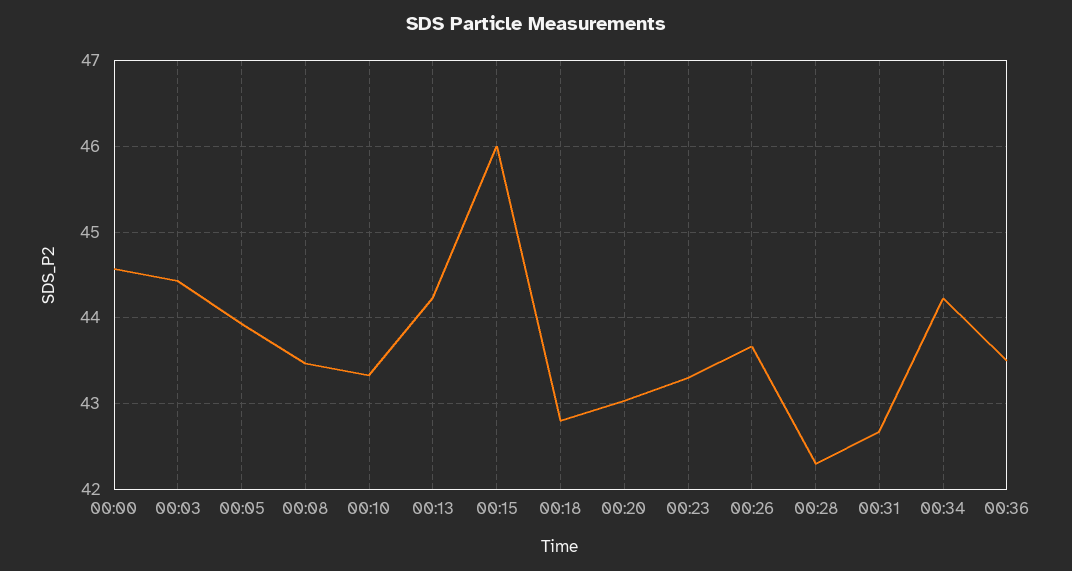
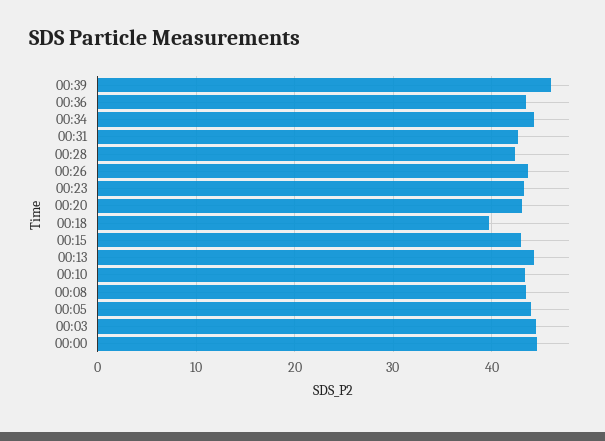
00:15: 46 -> 43
00:18: 42.8 -> 40
00:39: none -> 46

